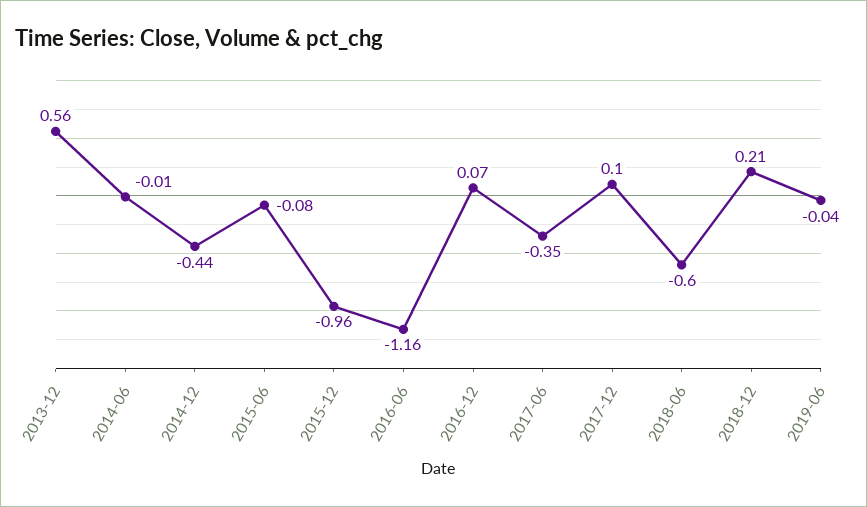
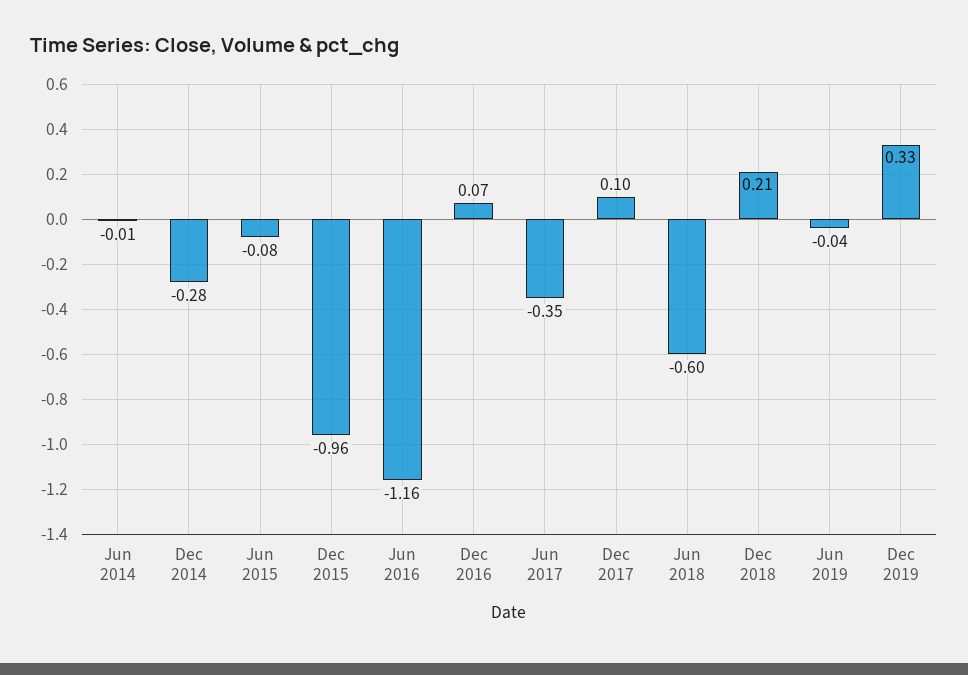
2013-12: 0.56 -> none
2014-12: -0.44 -> -0.28
Dec 2019: none -> 0.33

